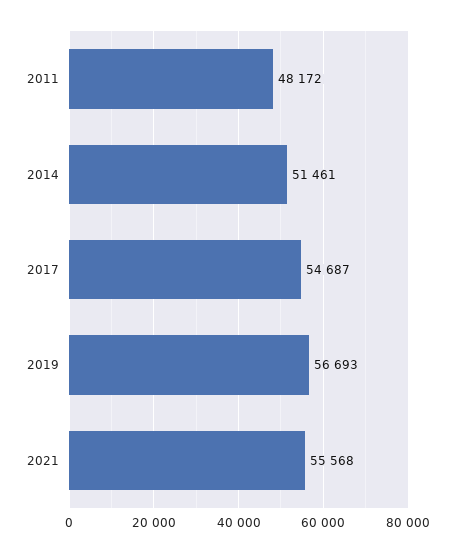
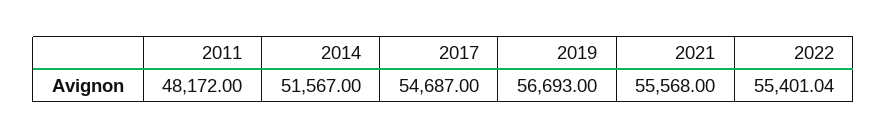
2014: 51461 -> 51567
2022: none -> 55401.04

